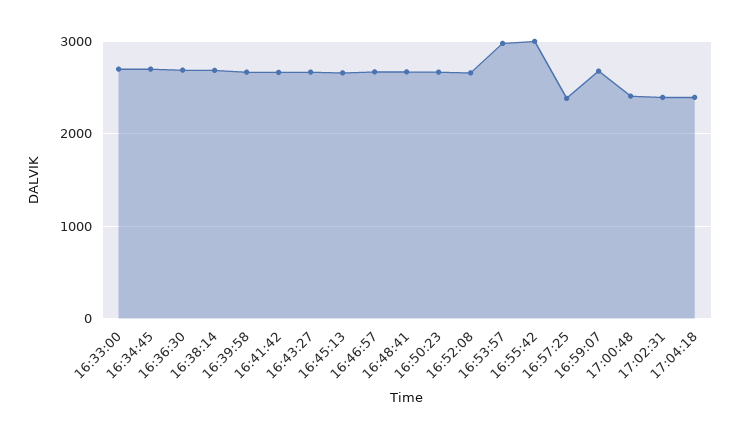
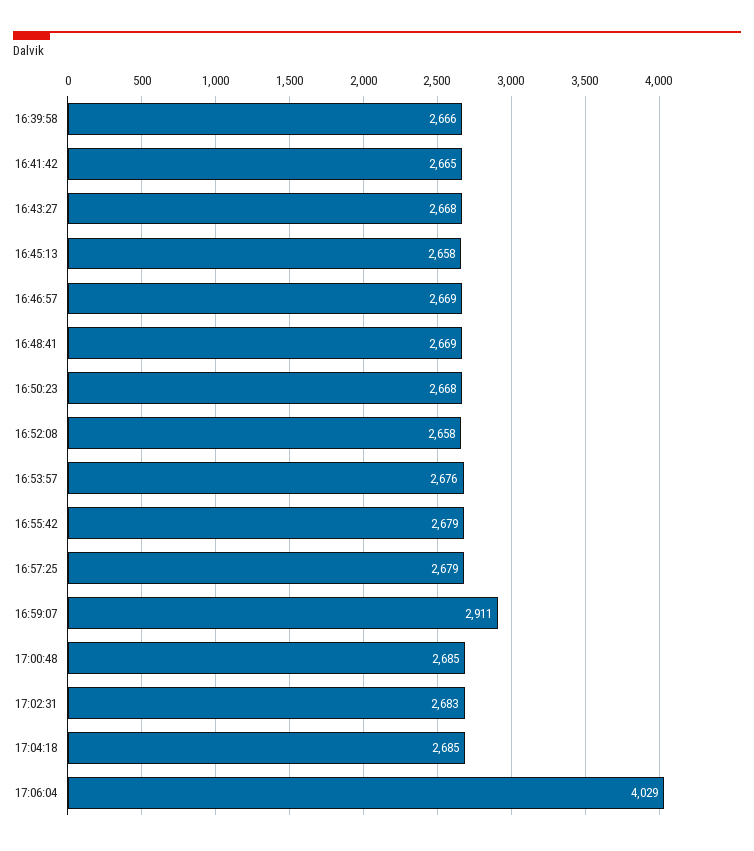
16:33:00: 2700 -> none
16:34:45: 2700 -> none
16:36:30: 2700 -> none
16:38:14: 2700 -> none
16:53:57: 3000 -> 2676
16:55:42: 3000 -> 2679
16:57:25: 2400 -> 2679
16:59:07: 2700 -> 2911
17:00:48: 2400 -> 2685
17:02:31: 2400 -> 2683
17:04:18: 2400 -> 2685
17:06:04: none -> 4029

